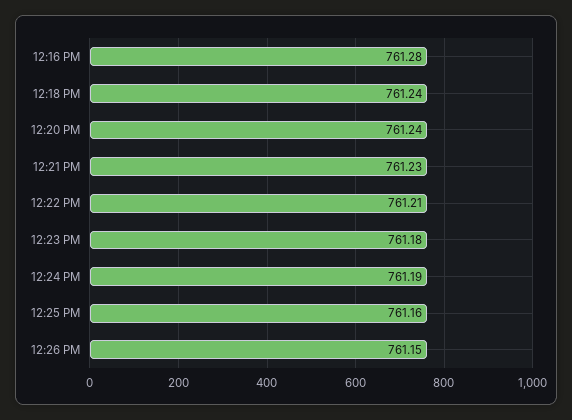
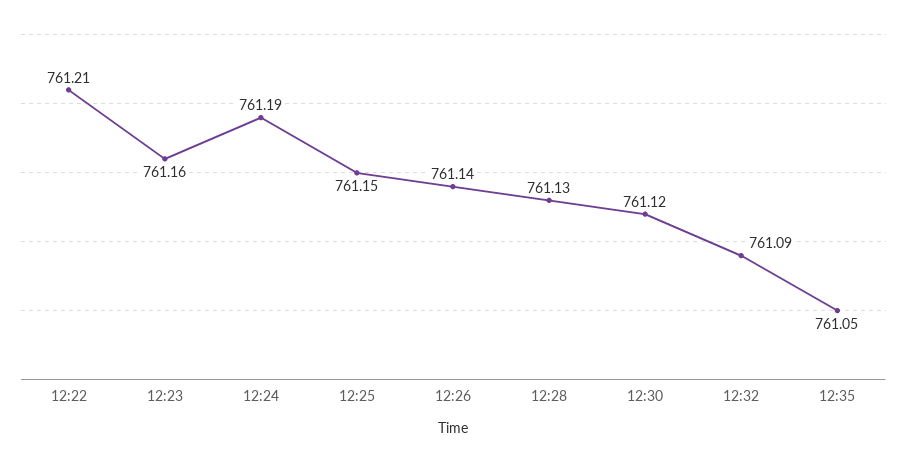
12:16 PM: 761.28 -> none
12:18 PM: 761.24 -> none
12:20 PM: 761.24 -> none
12:21 PM: 761.23 -> none
12:23 PM: 761.18 -> 761.16
12:25 PM: 761.16 -> 761.15
12:26 PM: 761.15 -> 761.14
12:28: none -> 761.13
12:30: none -> 761.12
12:32: none -> 761.09
12:35: none -> 761.05

